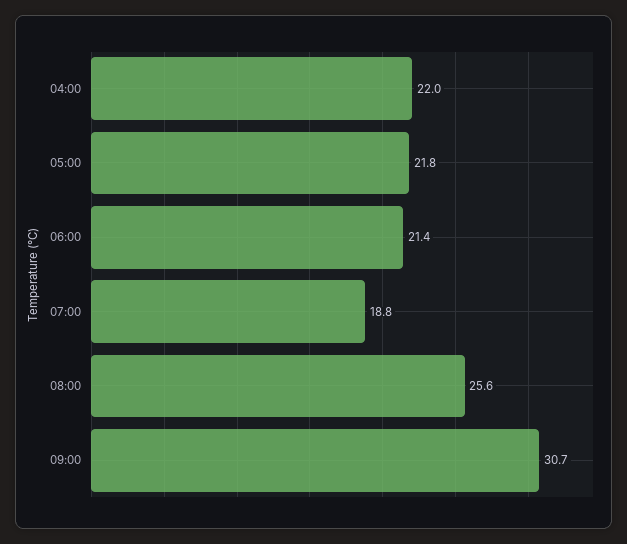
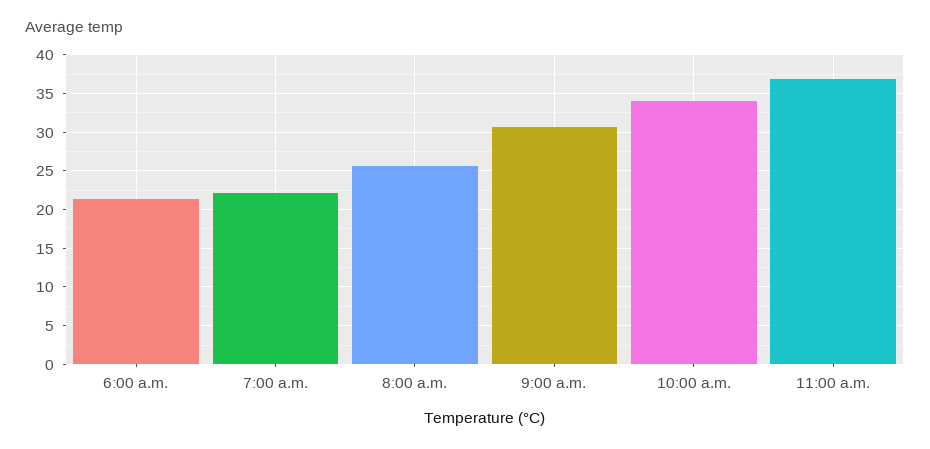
04:00: 22 -> none
05:00: 21.8 -> none
07:00: 18.8 -> 22
10:00 a.m.: none -> 34
11:00 a.m.: none -> 37

